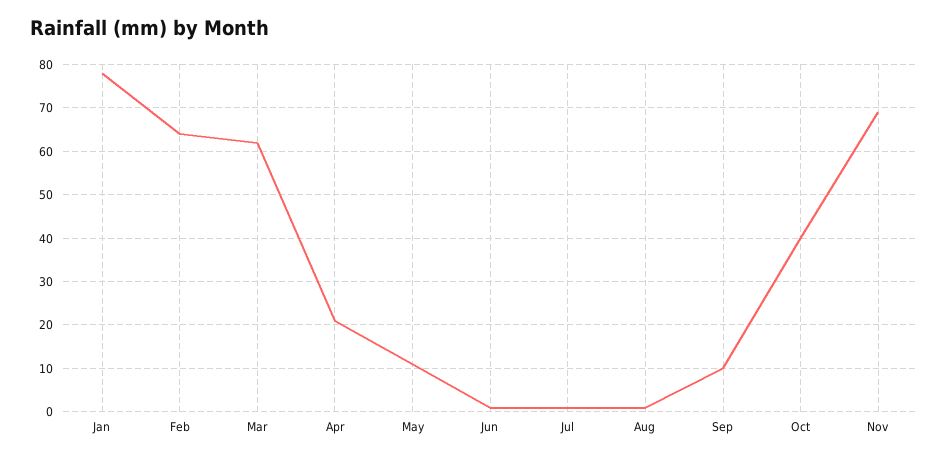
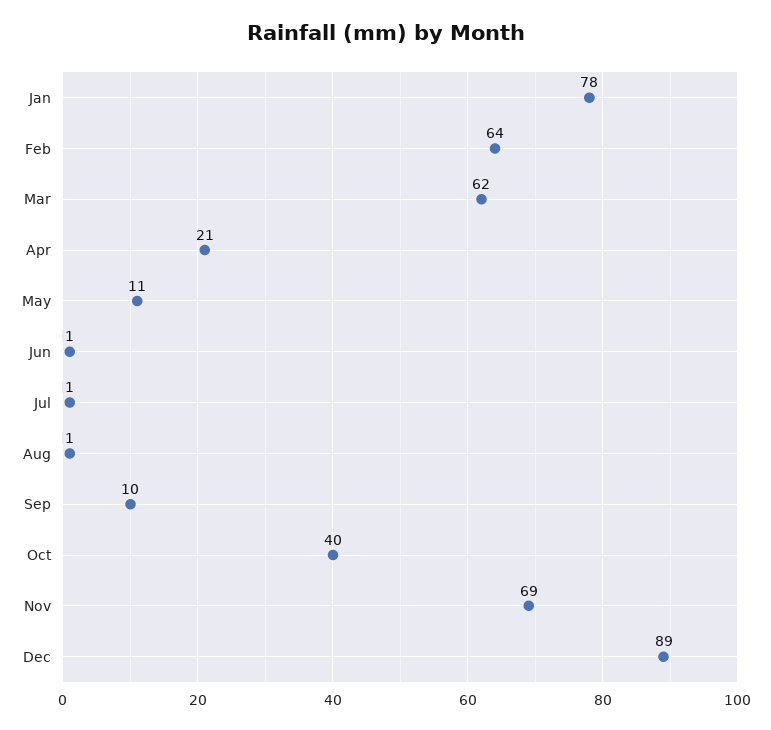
Dec: none -> 89

